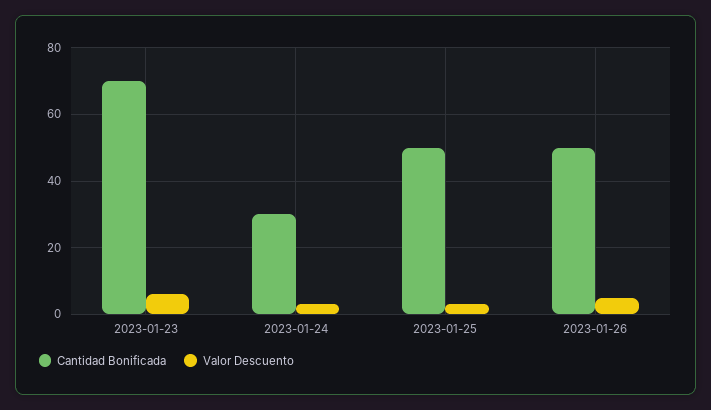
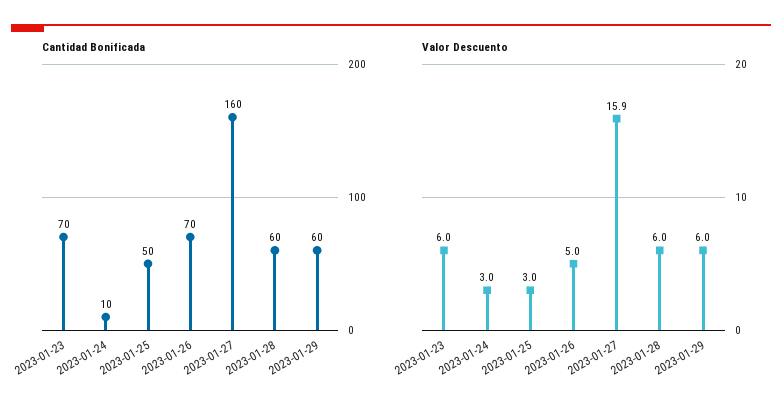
Cantidad Bonificada, 2023-01-24: 30 -> 10
Cantidad Bonificada, 2023-01-26: 50 -> 70
Cantidad Bonificada, 2023-01-27: none -> 160
Cantidad Bonificada, 2023-01-28: none -> 60
Cantidad Bonificada, 2023-01-29: none -> 60
Valor Descuento, 2023-01-27: none -> 15.9
Valor Descuento, 2023-01-28: none -> 6
Valor Descuento, 2023-01-29: none -> 6

